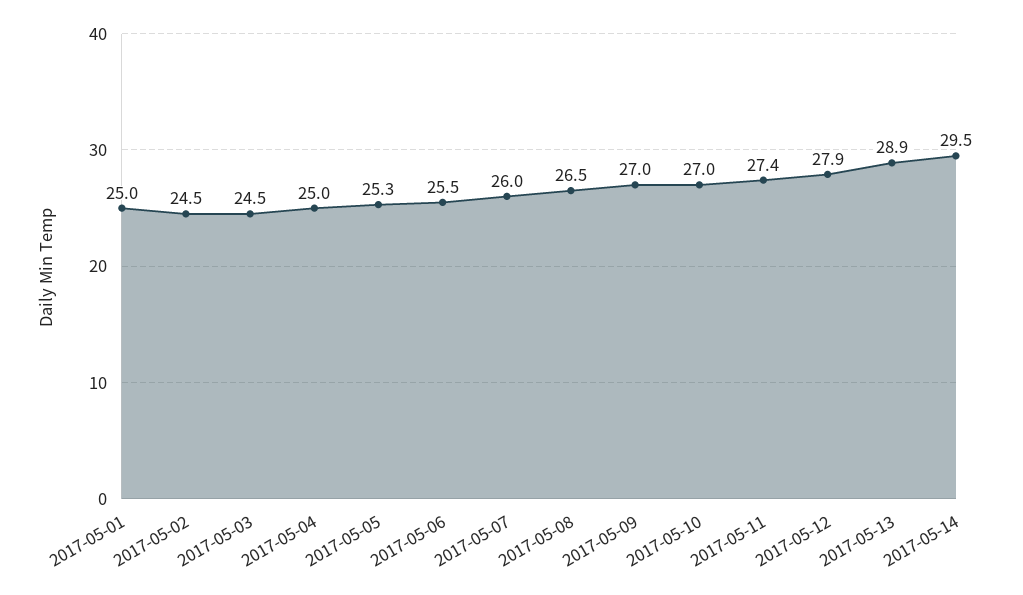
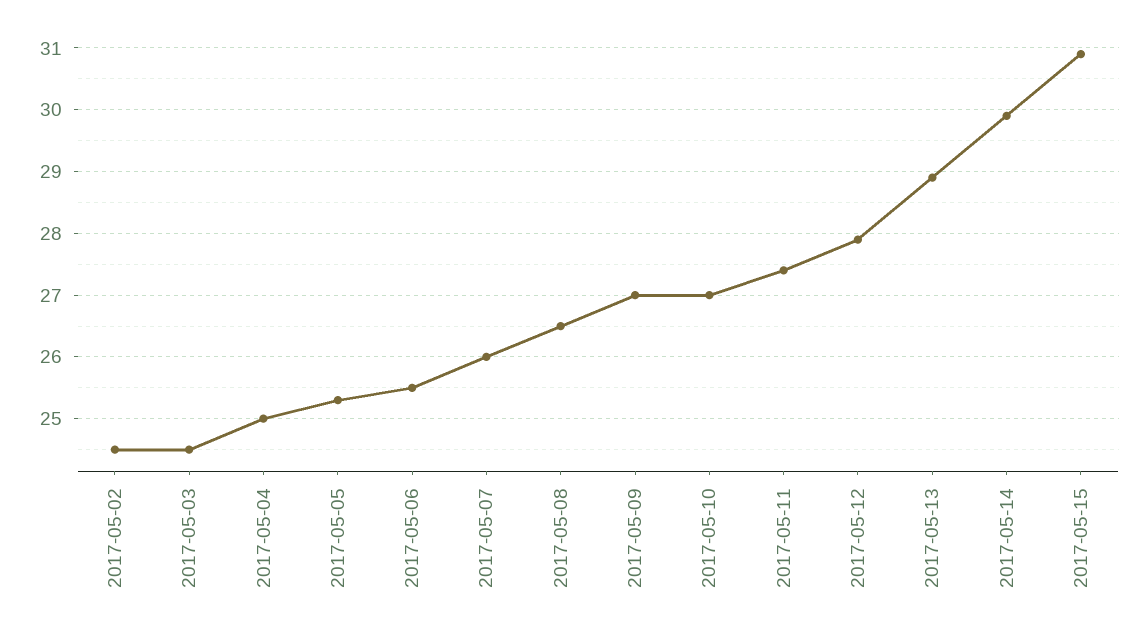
2017-05-01: 25 -> none
2017-05-14: 29.5 -> 29.9
2017-05-15: none -> 30.9

